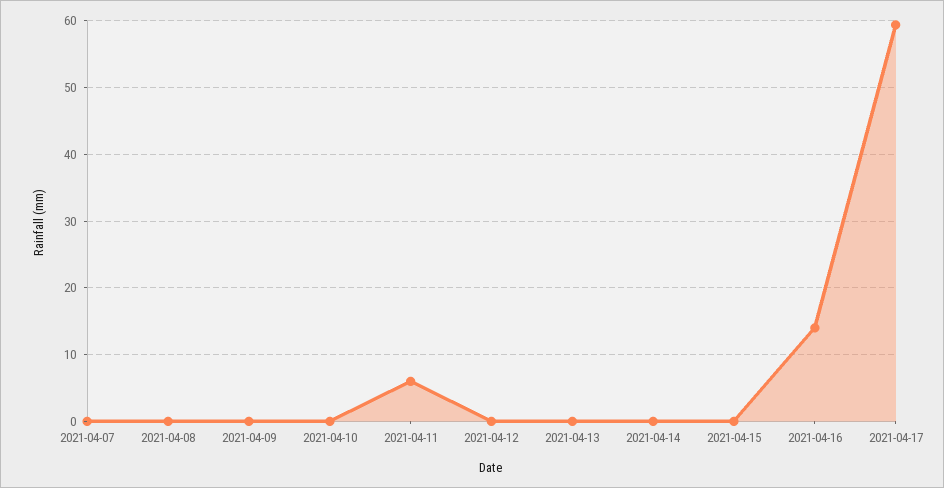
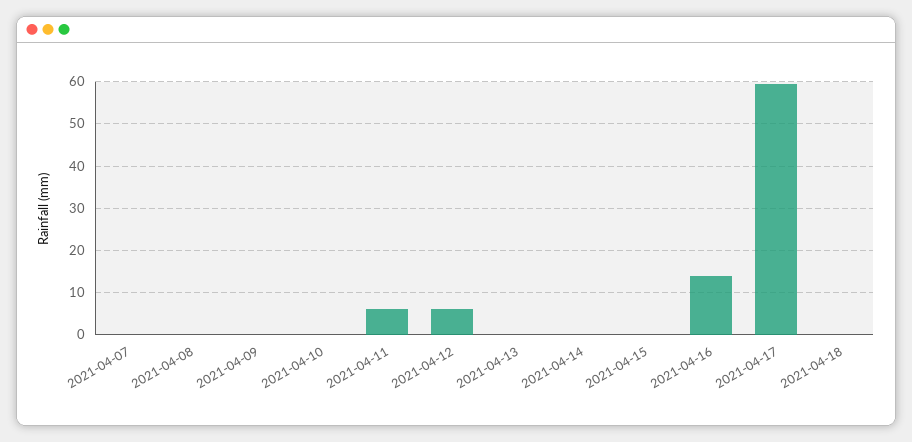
2021-04-12: 0 -> 6
2021-04-18: none -> 0

